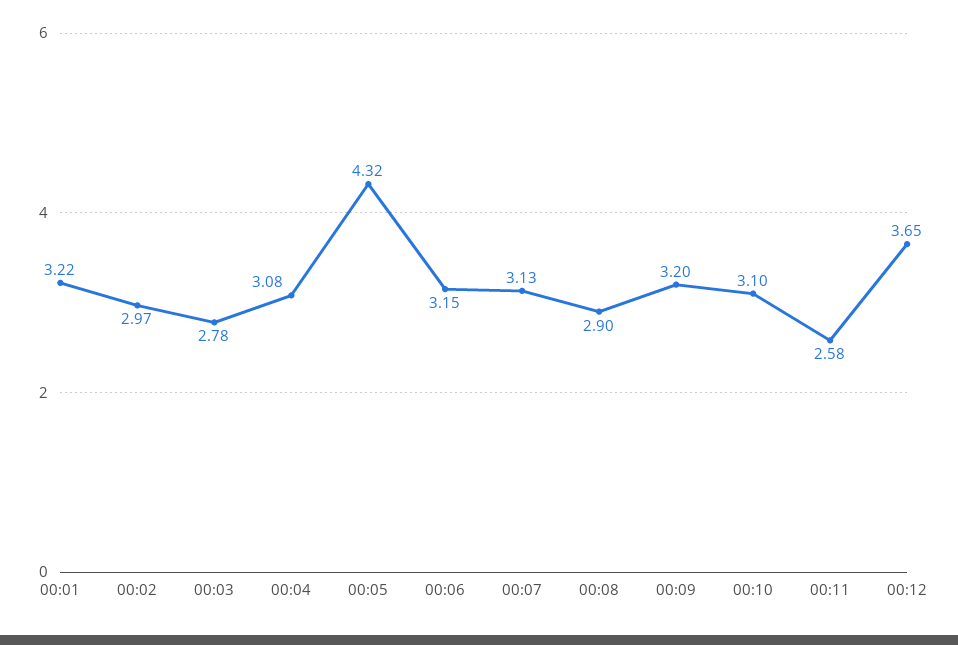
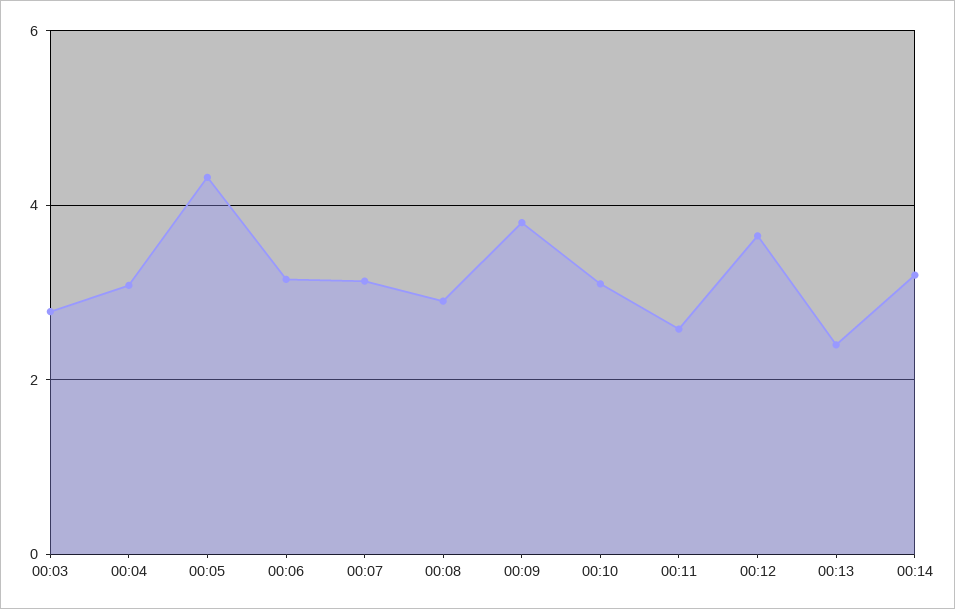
00:01: 3.22 -> none
00:02: 2.97 -> none
00:09: 3.2 -> 3.8
00:13: none -> 2.4
00:14: none -> 3.2

